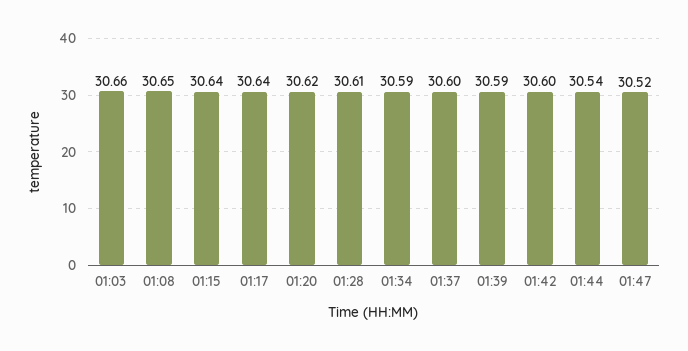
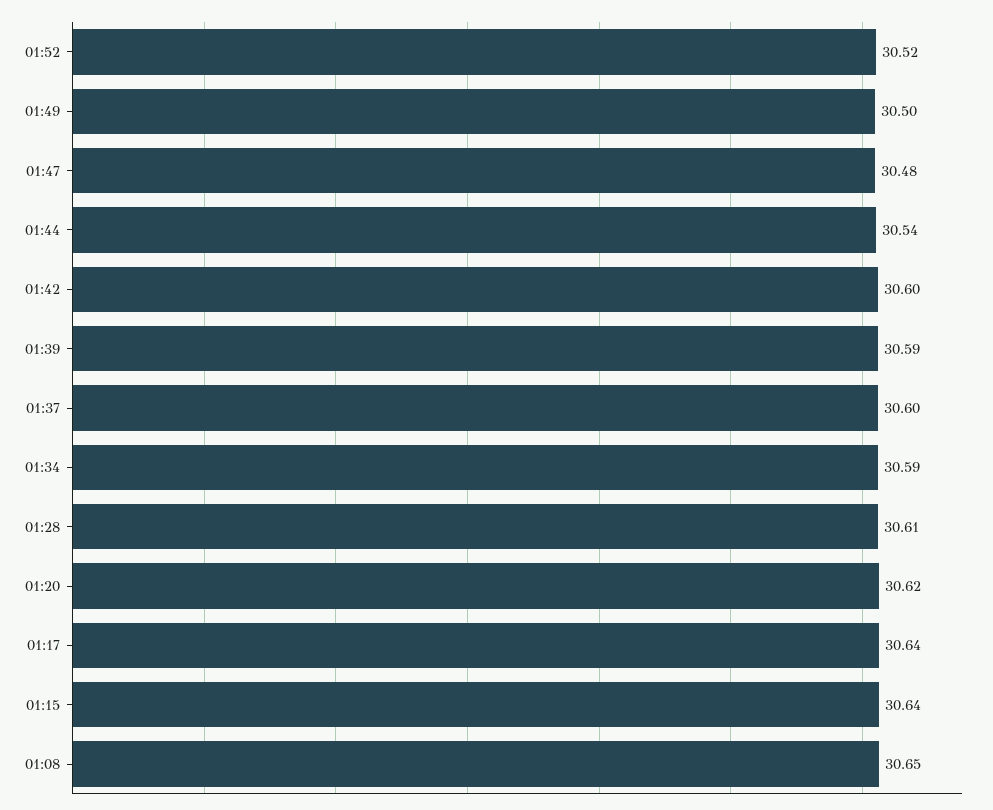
01:03: 30.66 -> none
01:47: 30.52 -> 30.48
01:52: none -> 30.52
01:49: none -> 30.5

